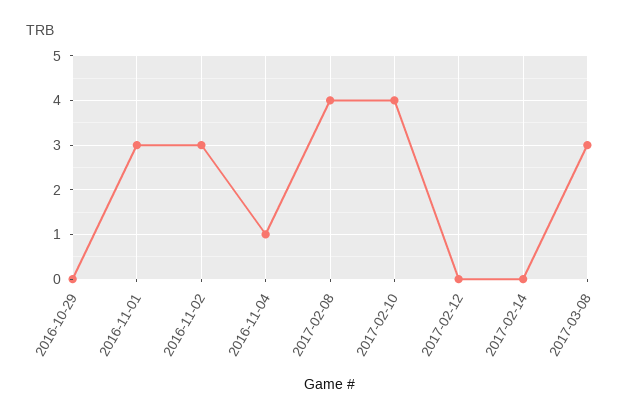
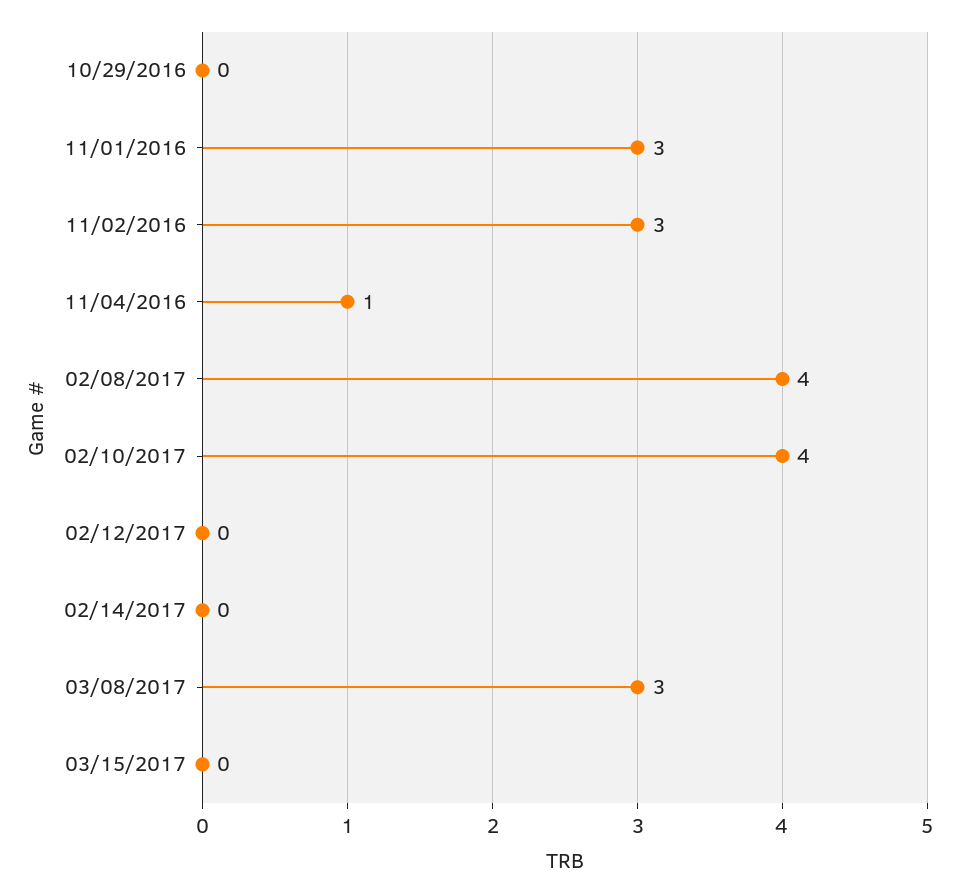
03/15/2017: none -> 0

